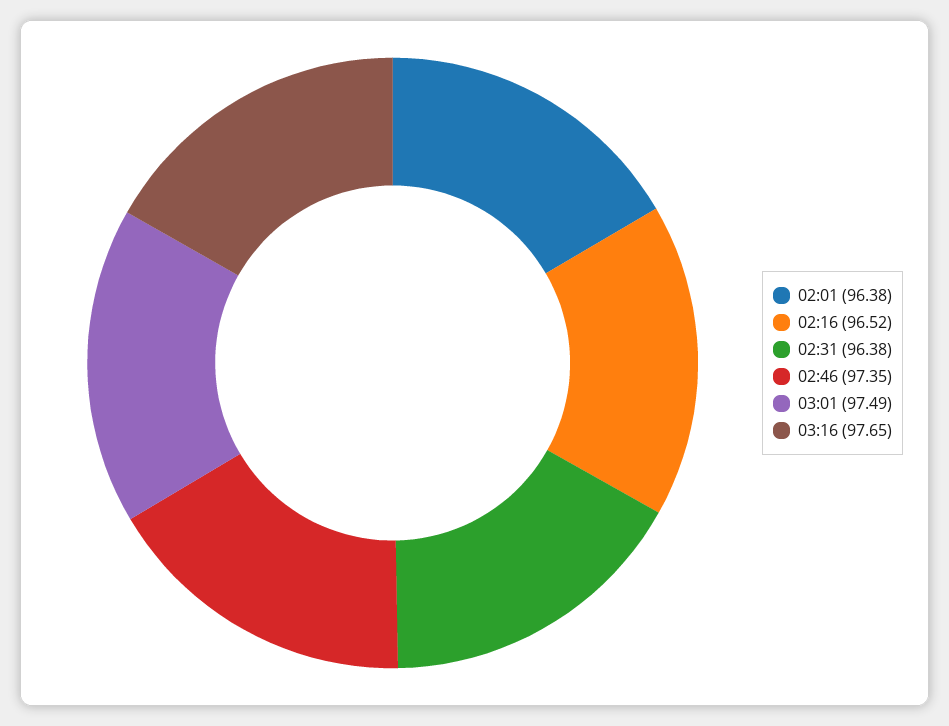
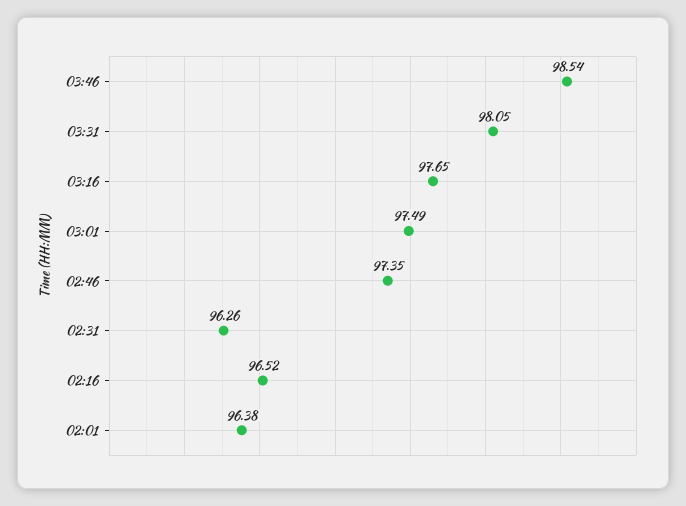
02:31: 96.38 -> 96.26
03:46: none -> 98.54
03:31: none -> 98.05

